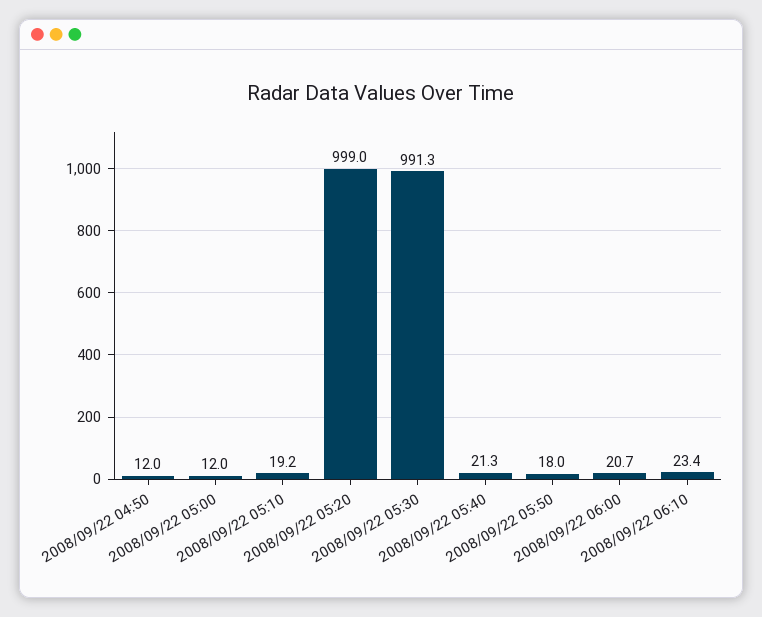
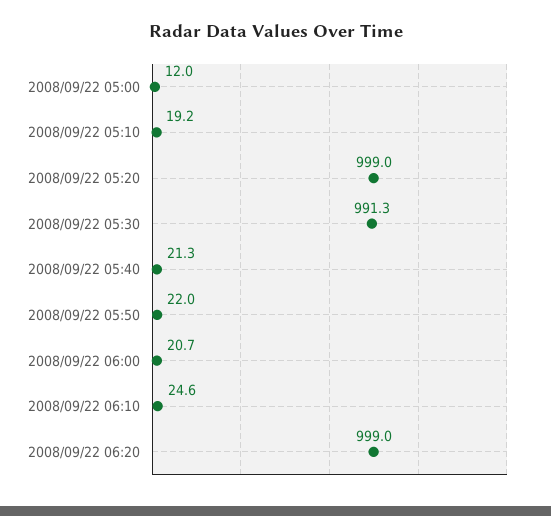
2008/09/22 04:50: 12 -> none
2008/09/22 05:50: 18 -> 22
2008/09/22 06:10: 23.4 -> 24.6
2008/09/22 06:20: none -> 999

